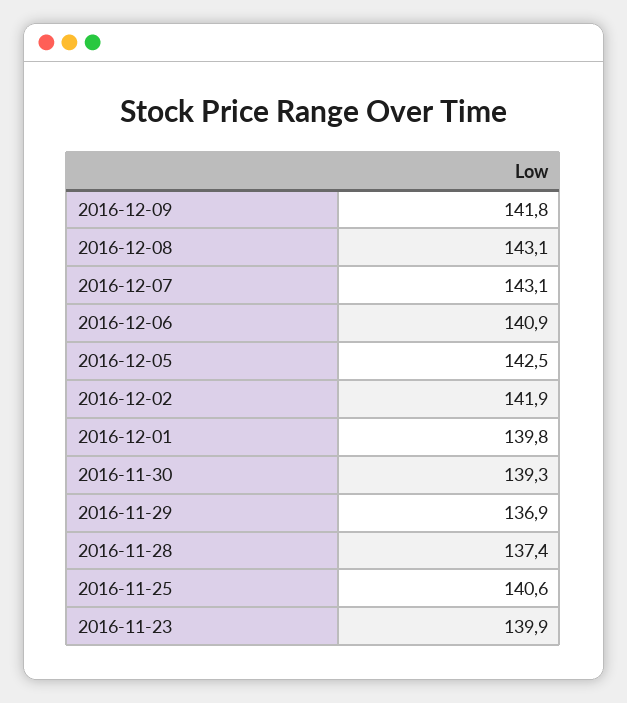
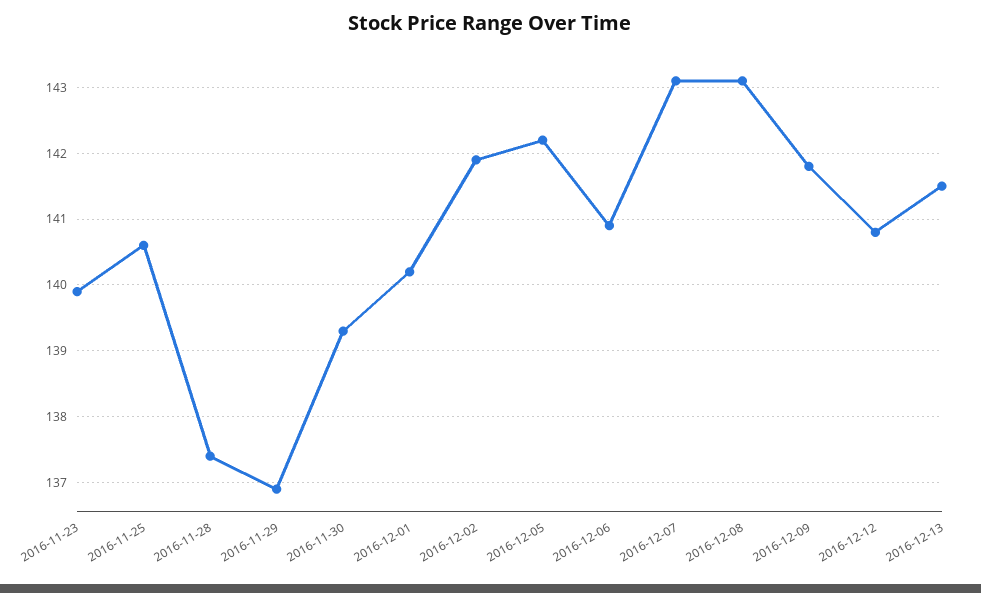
2016-12-05: 142.5 -> 142.2
2016-12-01: 139.8 -> 140.2
2016-12-12: none -> 140.8
2016-12-13: none -> 141.5

